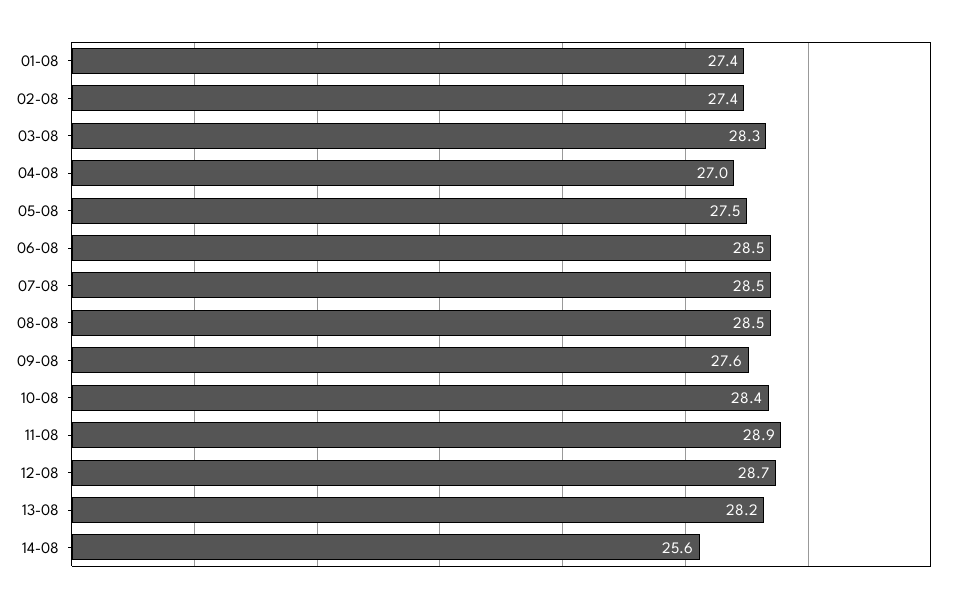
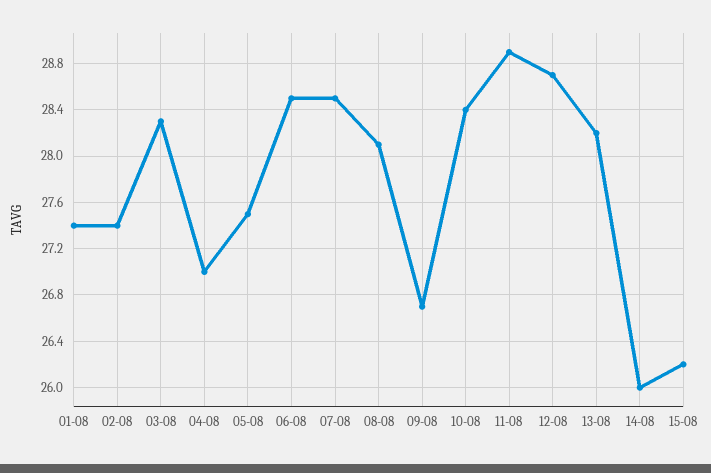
08-08: 28.5 -> 28.1
09-08: 27.6 -> 26.7
14-08: 25.6 -> 26
15-08: none -> 26.2

